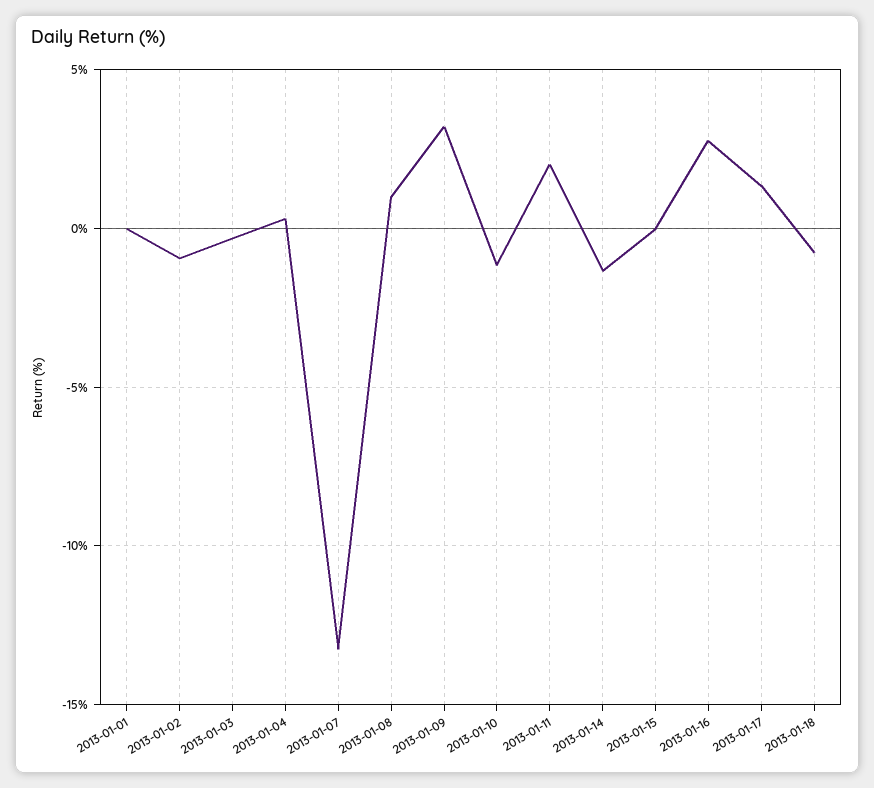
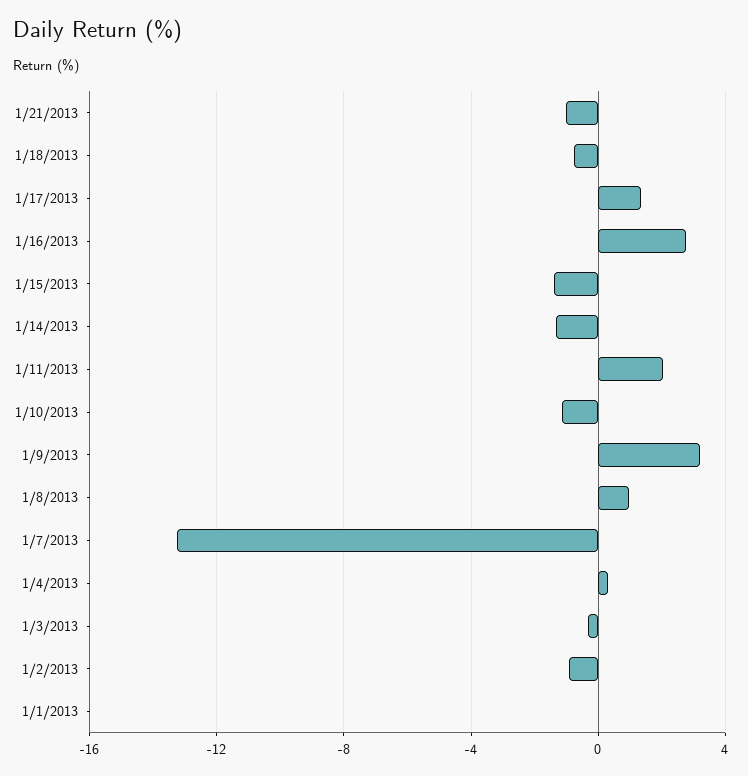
2013-01-15: 0 -> -1.5
1/21/2013: none -> -1

